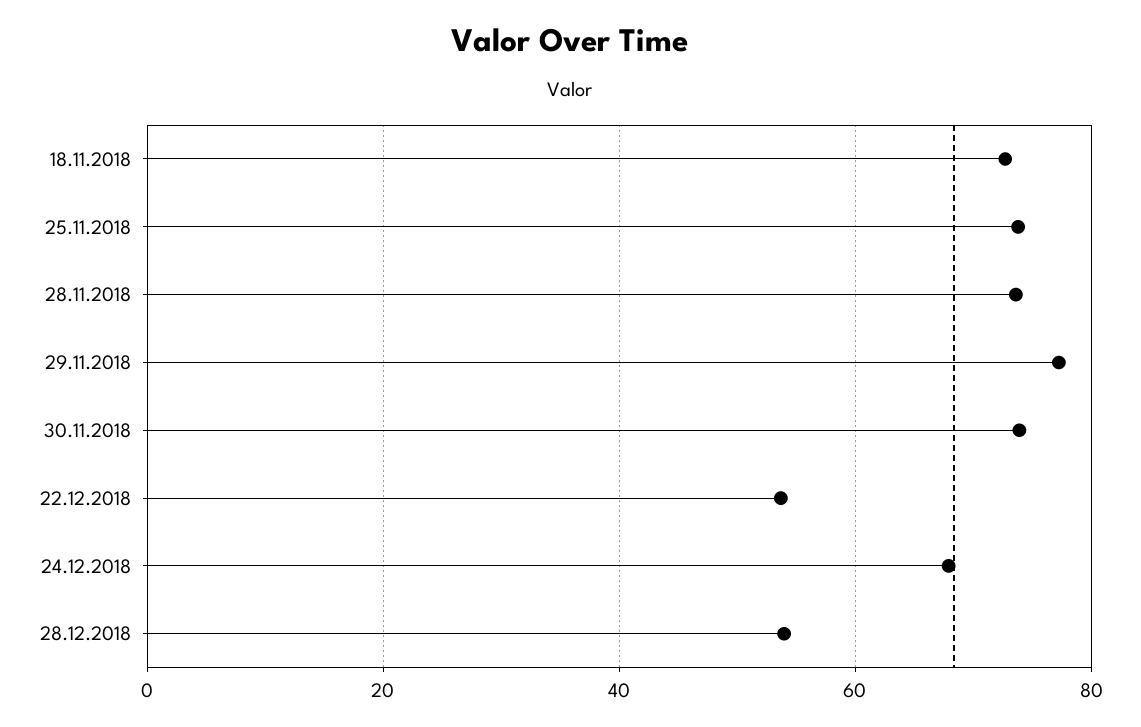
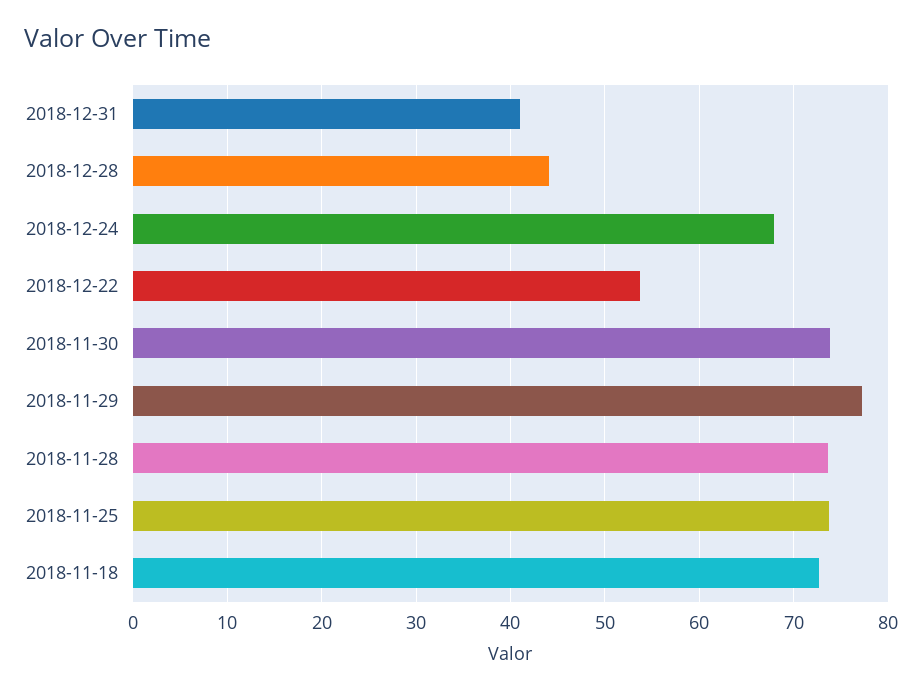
28.12.2018: 54 -> 44
2018-12-31: none -> 41

